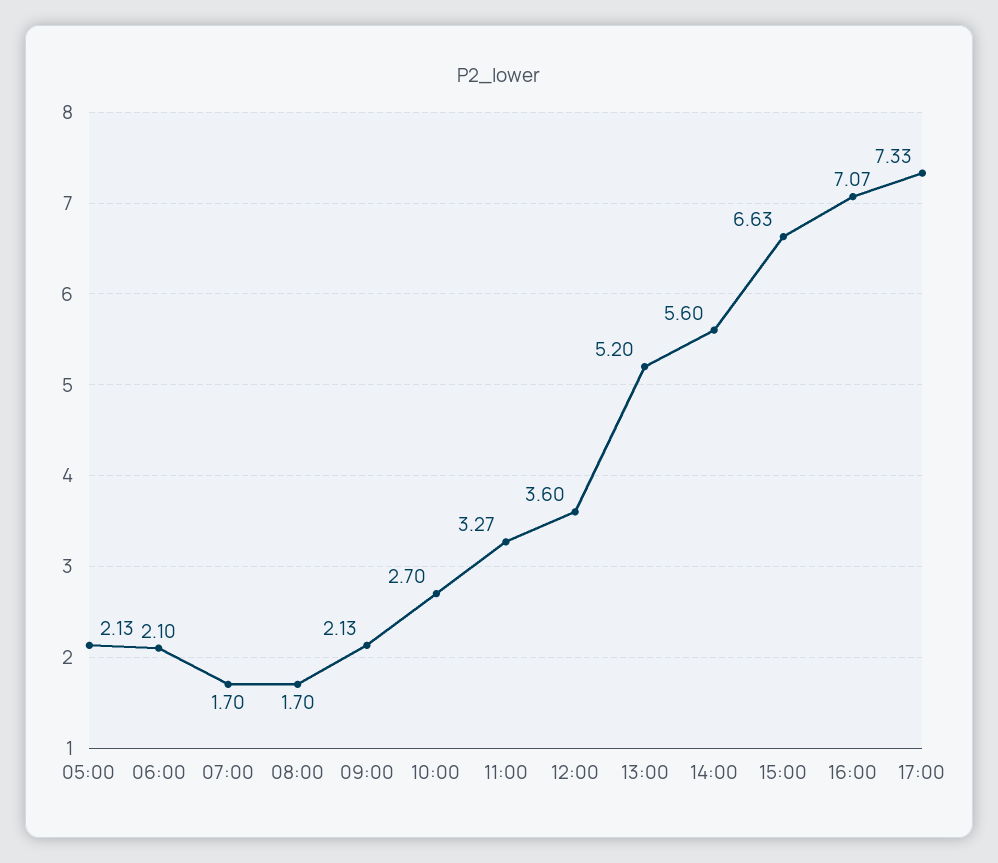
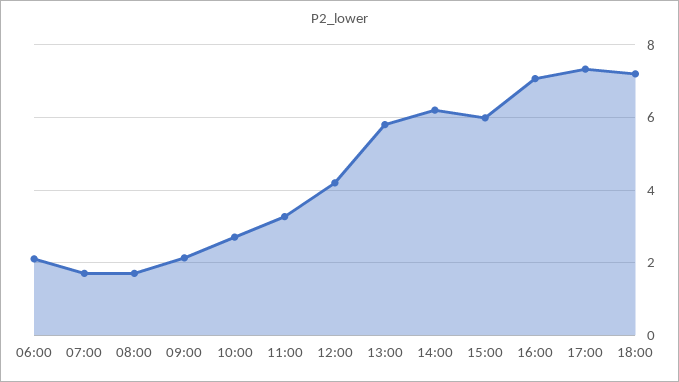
05:00: 2.13 -> none
12:00: 3.6 -> 4.2
13:00: 5.2 -> 5.8
14:00: 5.6 -> 6.2
15:00: 6.63 -> 6
18:00: none -> 7.2

